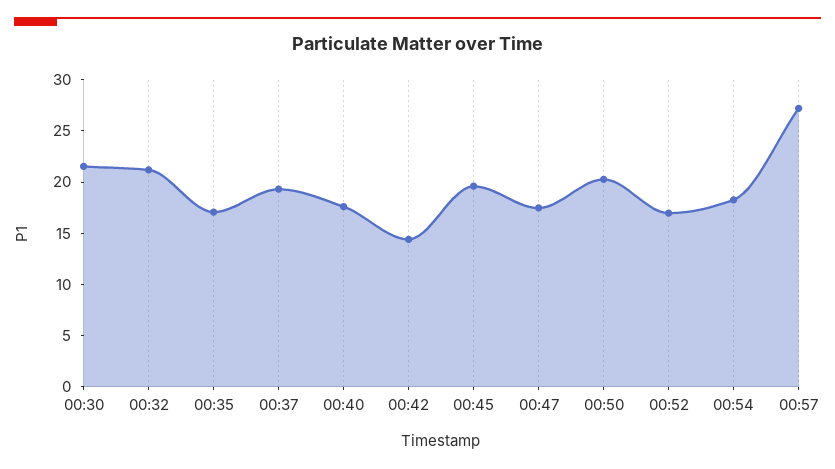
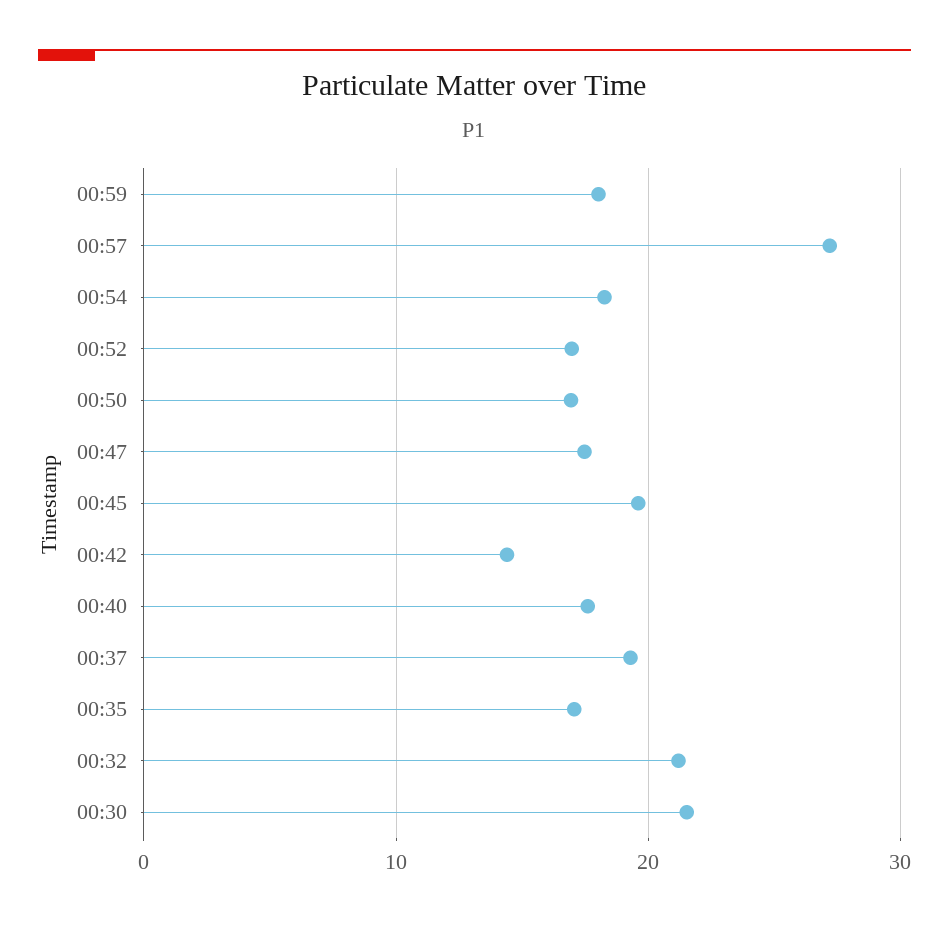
00:50: 20 -> 17
00:59: none -> 18

